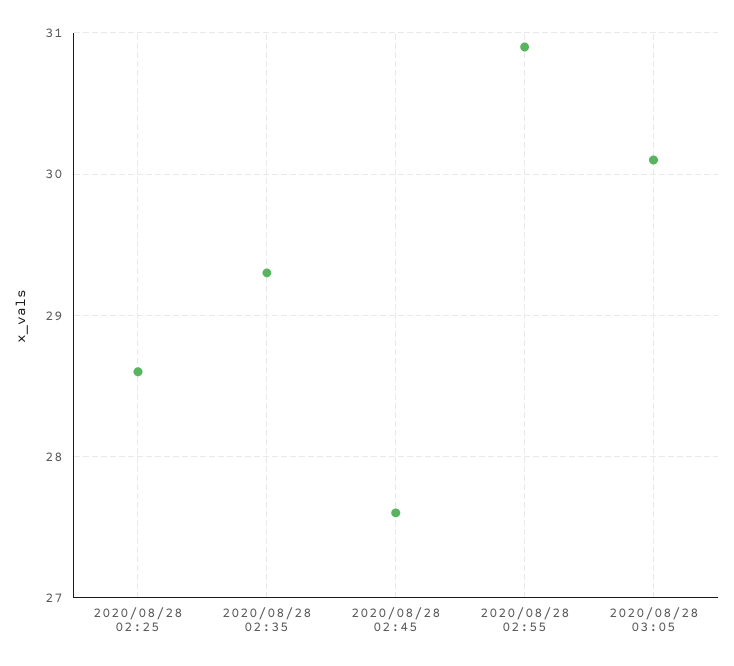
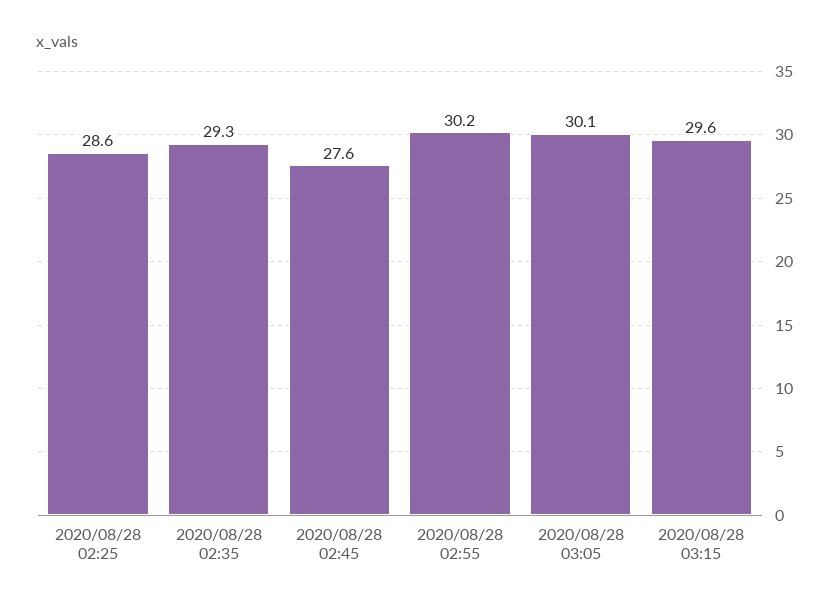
2020/08/28 02:55: 30.9 -> 30.2
2020/08/28 03:15: none -> 29.6

